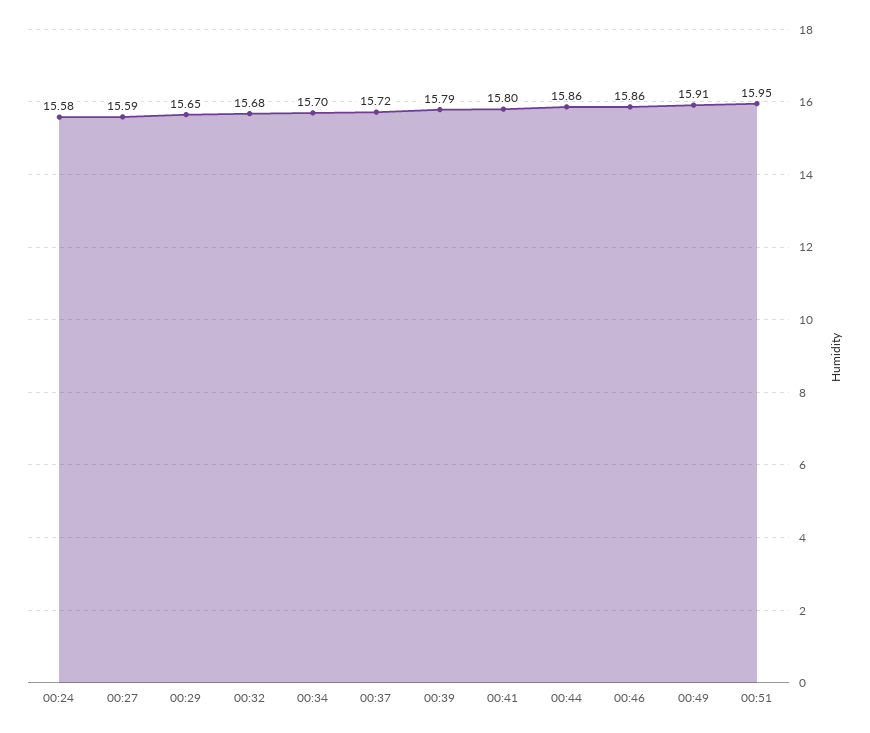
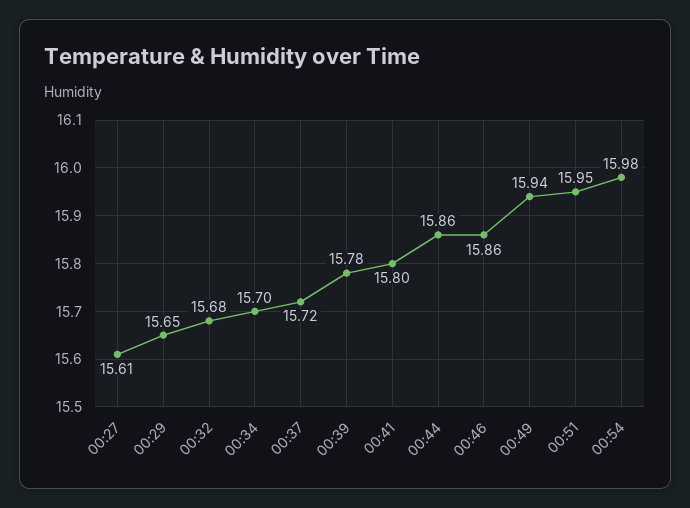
00:24: 15.58 -> none
00:27: 15.59 -> 15.61
00:39: 15.79 -> 15.78
00:49: 15.91 -> 15.94
00:54: none -> 15.98

